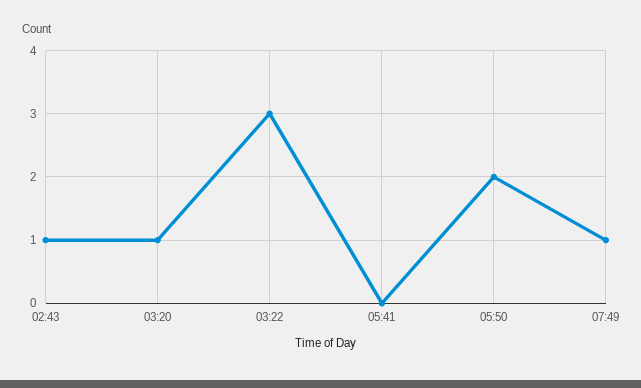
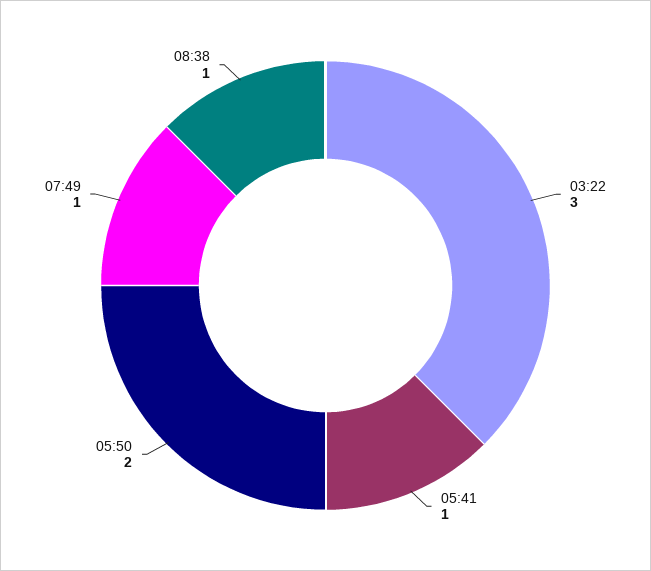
02:43: 1 -> none
03:20: 1 -> none
05:41: 0 -> 1
08:38: none -> 1

